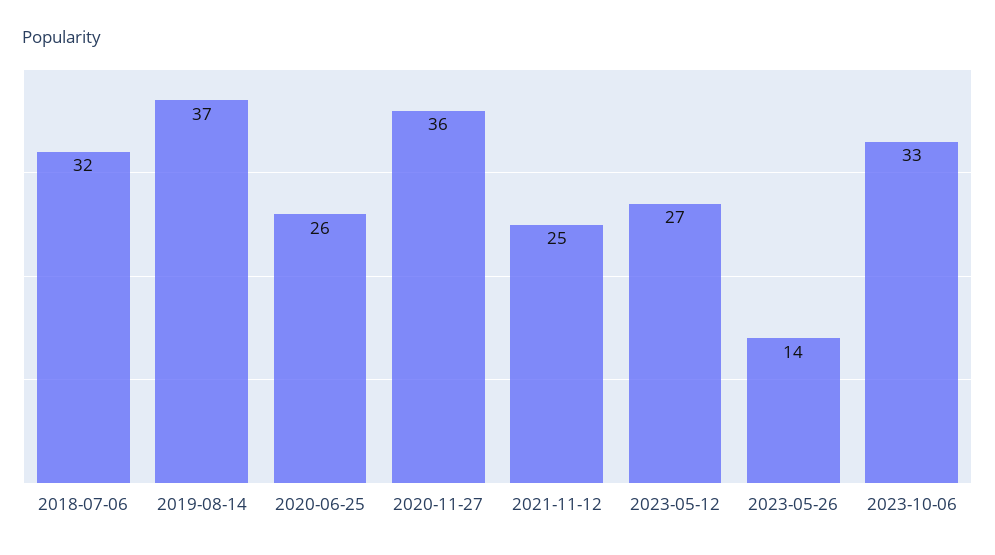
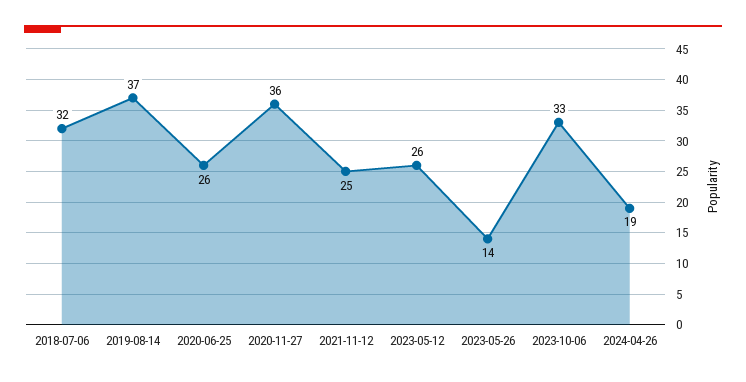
2023-05-12: 27 -> 26
2024-04-26: none -> 19

